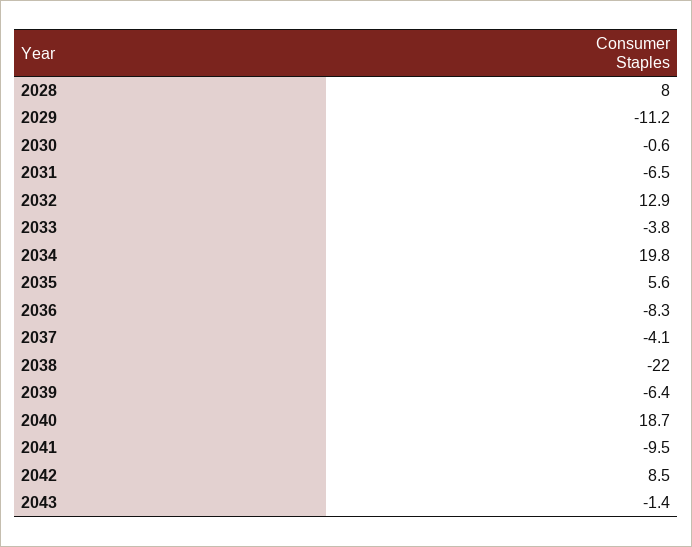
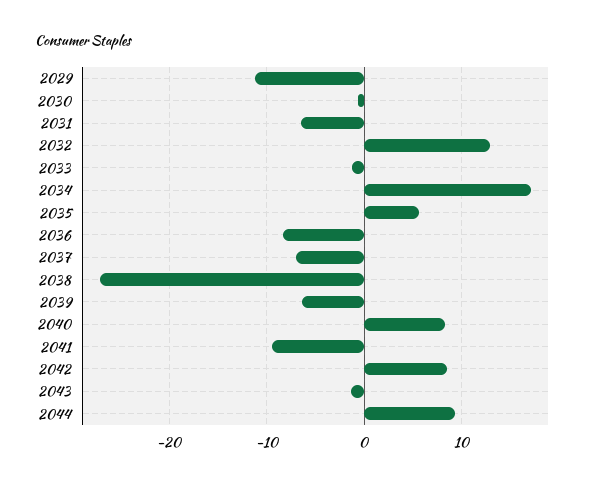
2028: 8 -> none
2033: -3.8 -> -1
2034: 19.8 -> 17
2037: -4.1 -> -7
2038: -22 -> -27
2040: 18.7 -> 8
2044: none -> 9

